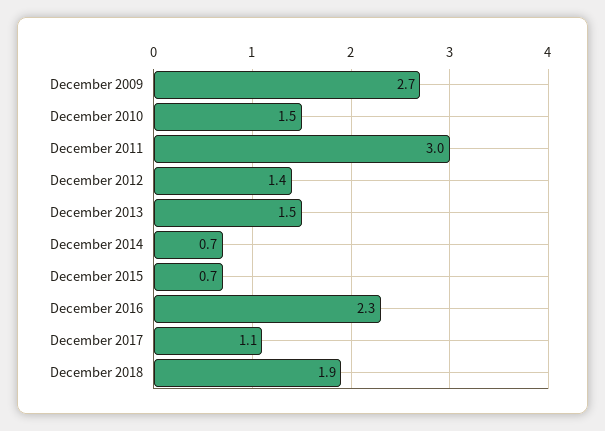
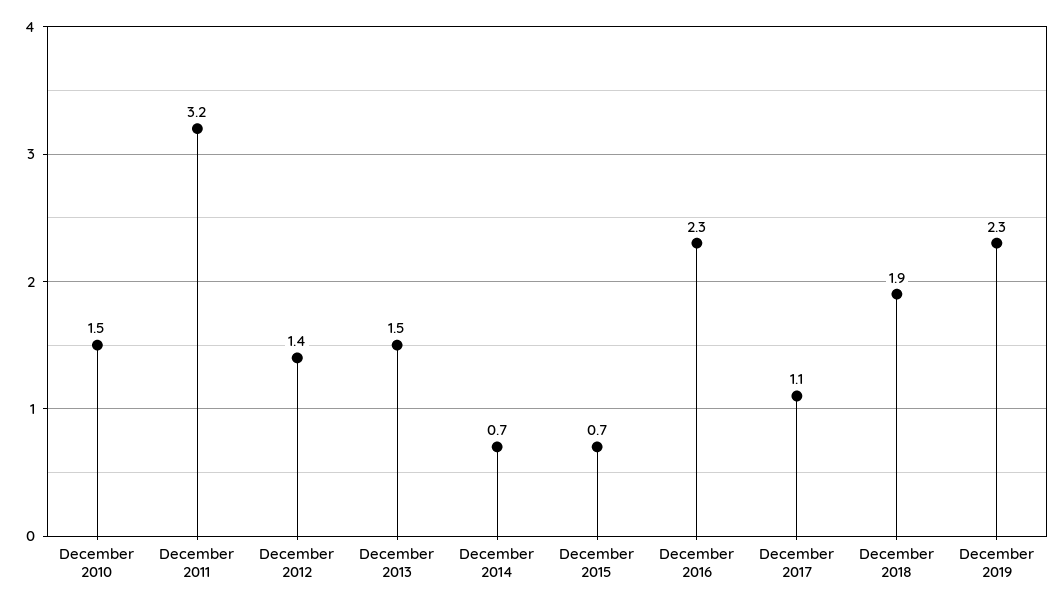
December 2009: 2.7 -> none
December 2011: 3 -> 3.2
December 2019: none -> 2.3

